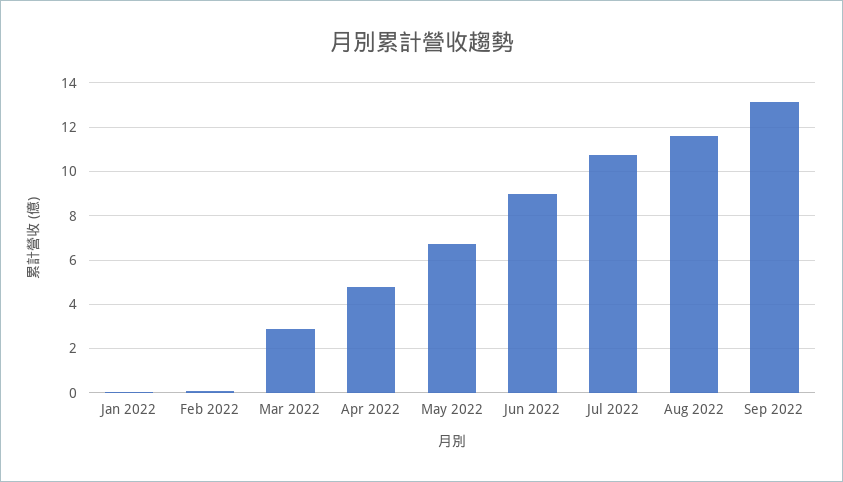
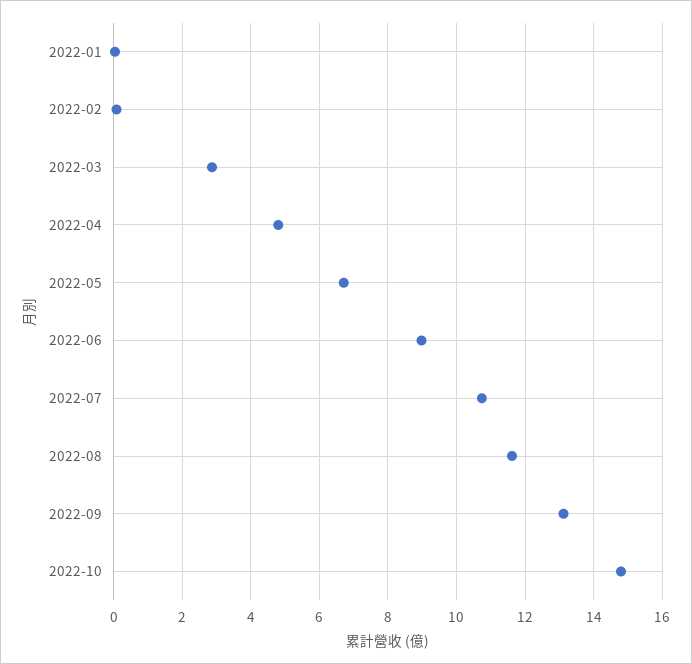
2022-10: none -> 14.8

